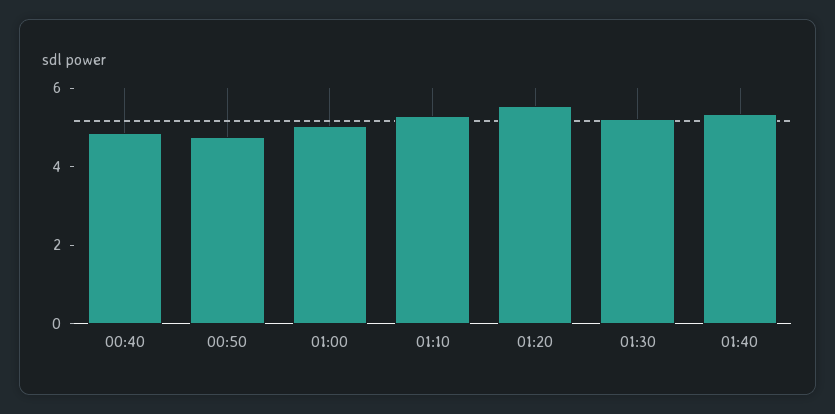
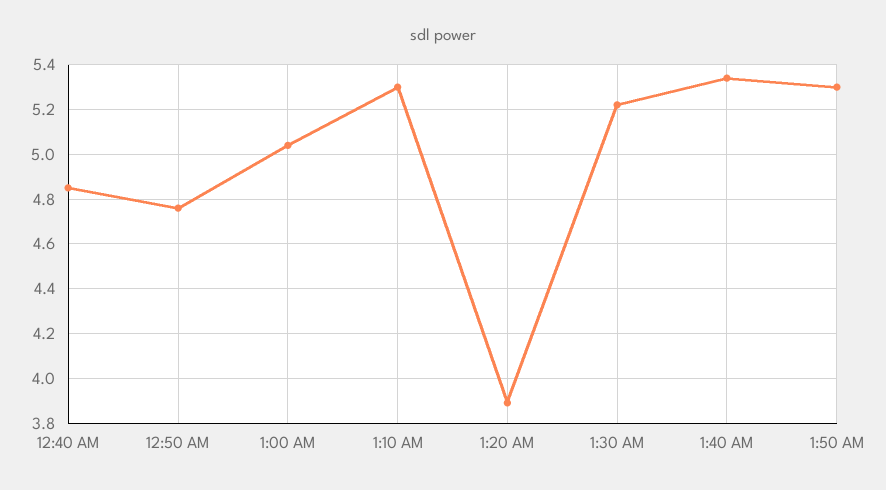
01:20: 5.5 -> 3.9
1:50 AM: none -> 5.3

